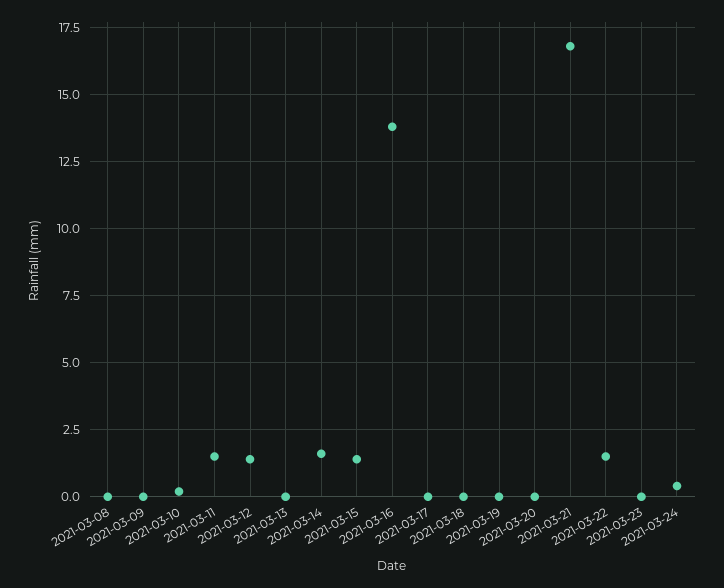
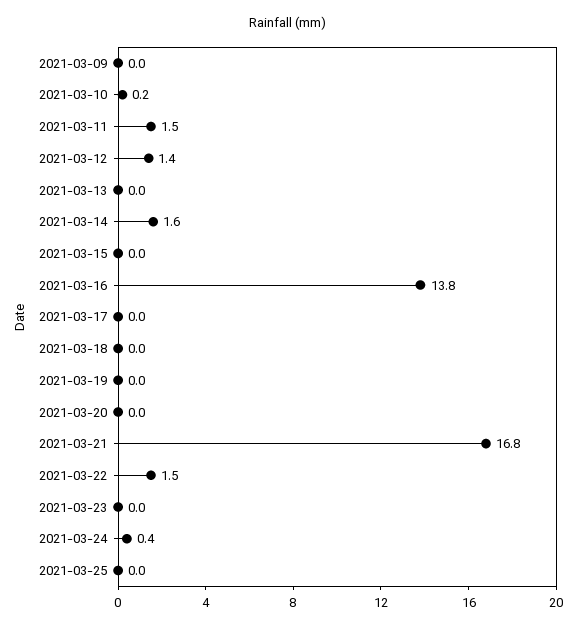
2021-03-08: 0 -> none
2021-03-15: 1.5 -> 0
2021-03-25: none -> 0

